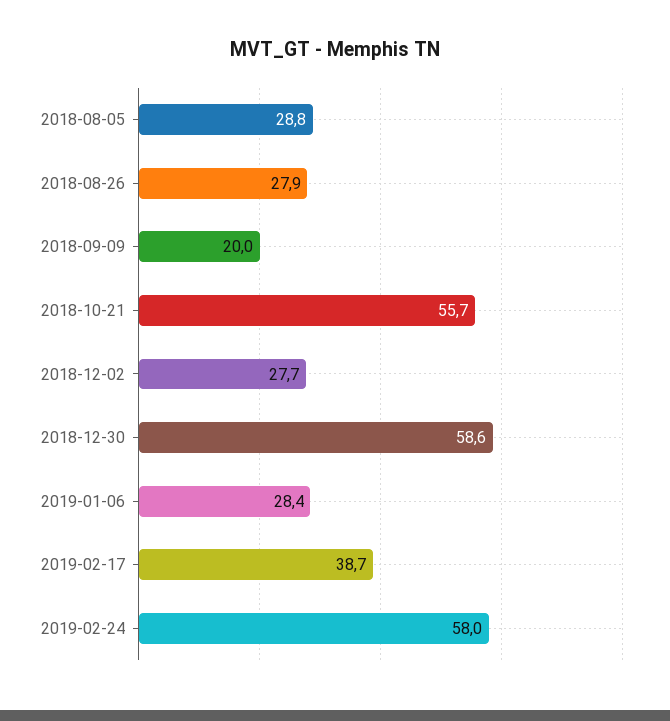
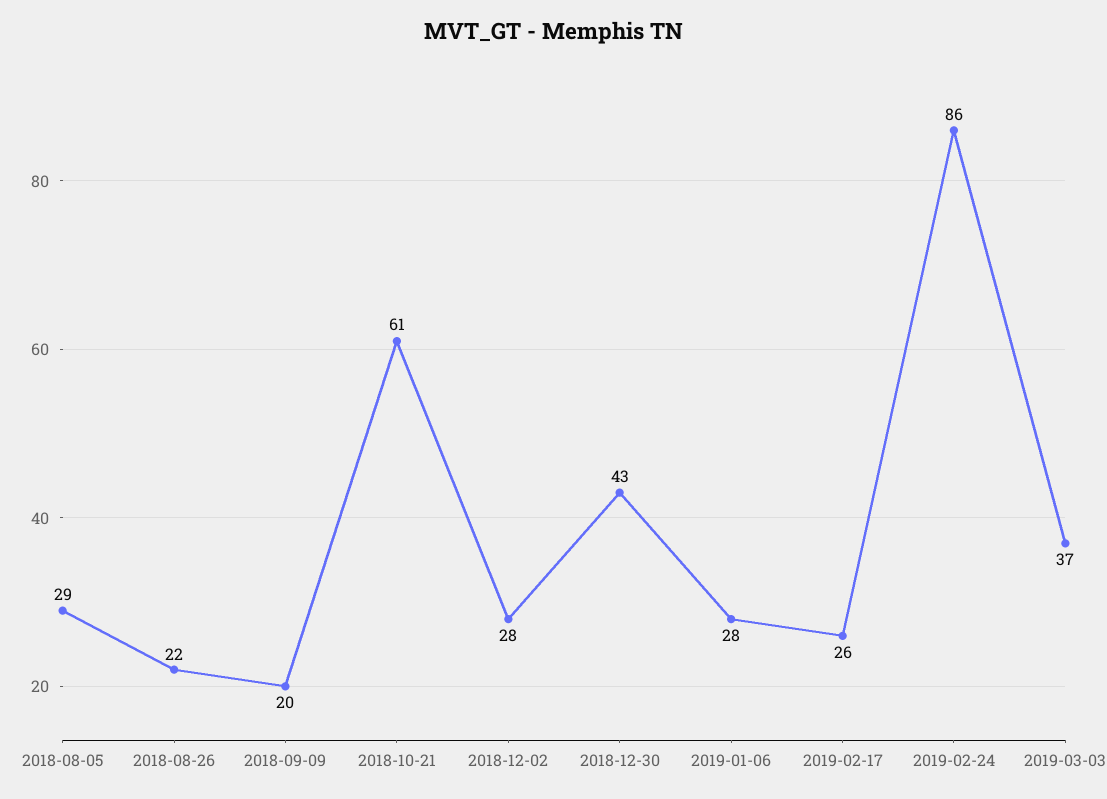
2018-08-26: 27.9 -> 22
2018-10-21: 55.7 -> 61
2018-12-30: 58.6 -> 43
2019-02-17: 38.7 -> 26
2019-02-24: 58 -> 86
2019-03-03: none -> 37

